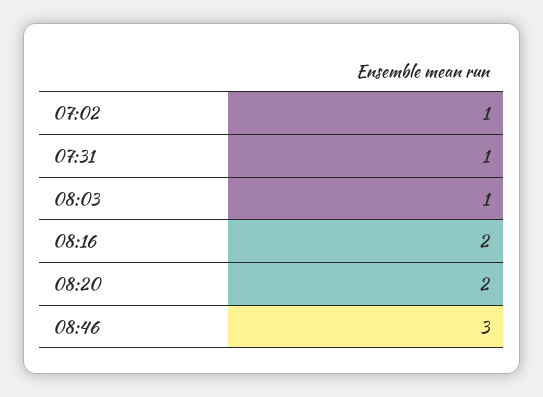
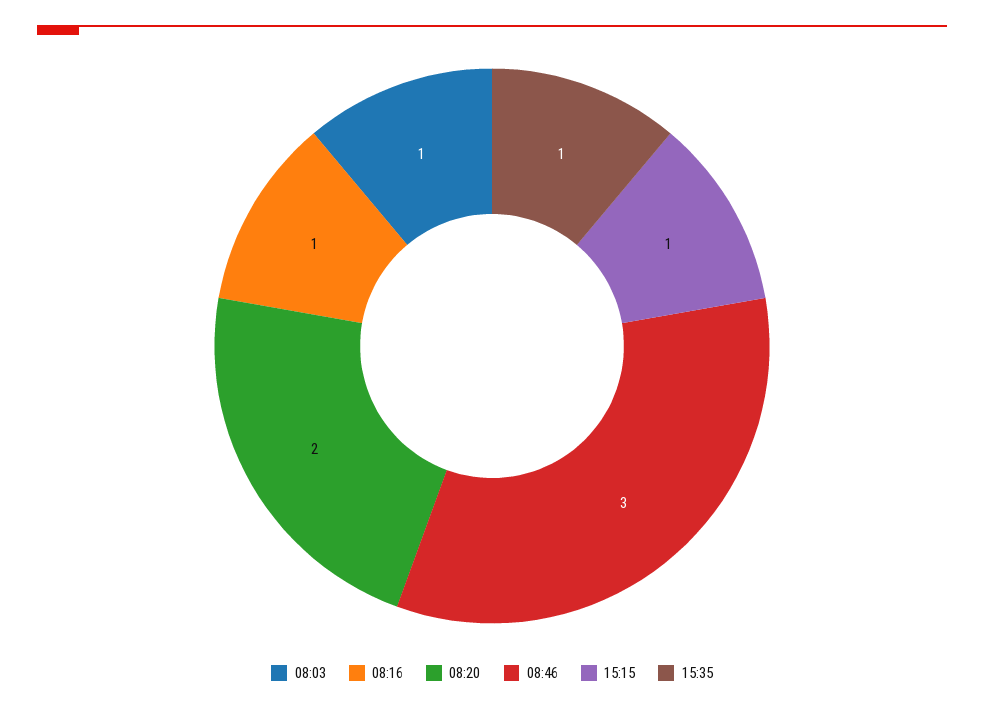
07:02: 1 -> none
07:31: 1 -> none
08:16: 2 -> 1
15:15: none -> 1
15:35: none -> 1

